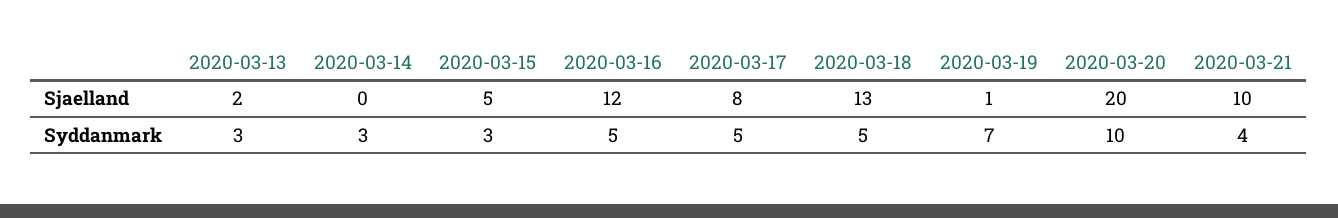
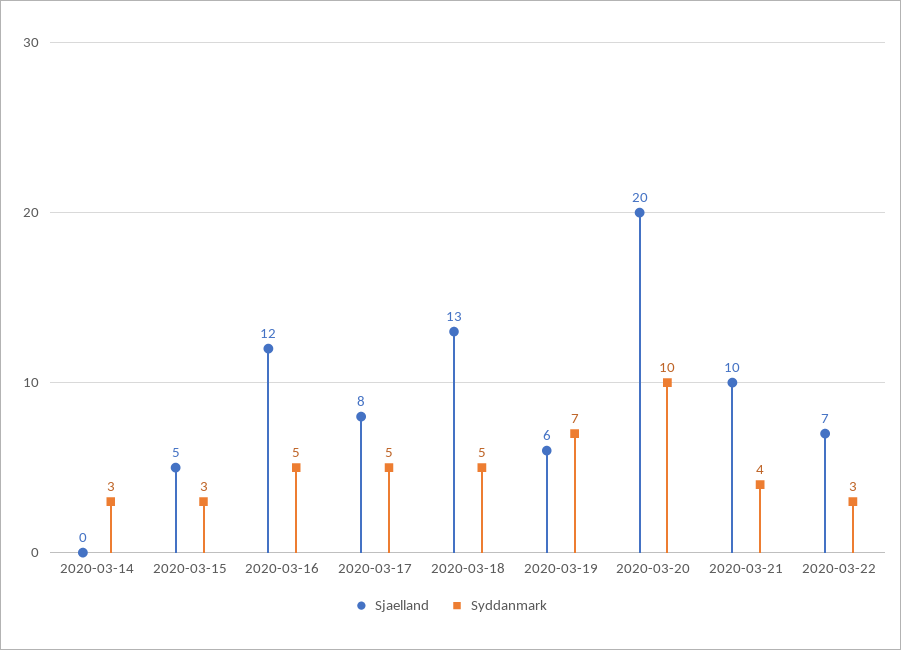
Sjaelland, 2020-03-13: 2 -> none
Sjaelland, 2020-03-19: 1 -> 6
Syddanmark, 2020-03-13: 3 -> none
Sjaelland, 2020-03-22: none -> 7
Syddanmark, 2020-03-22: none -> 3

